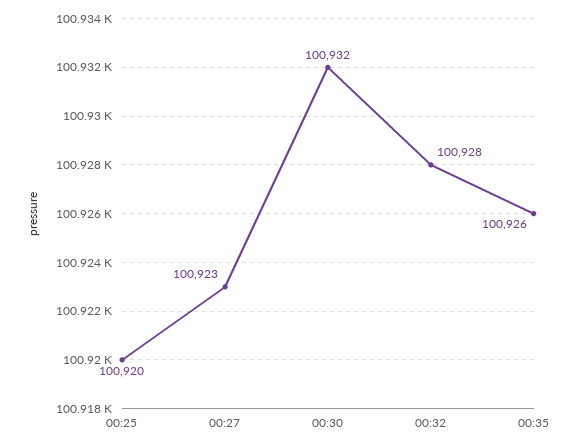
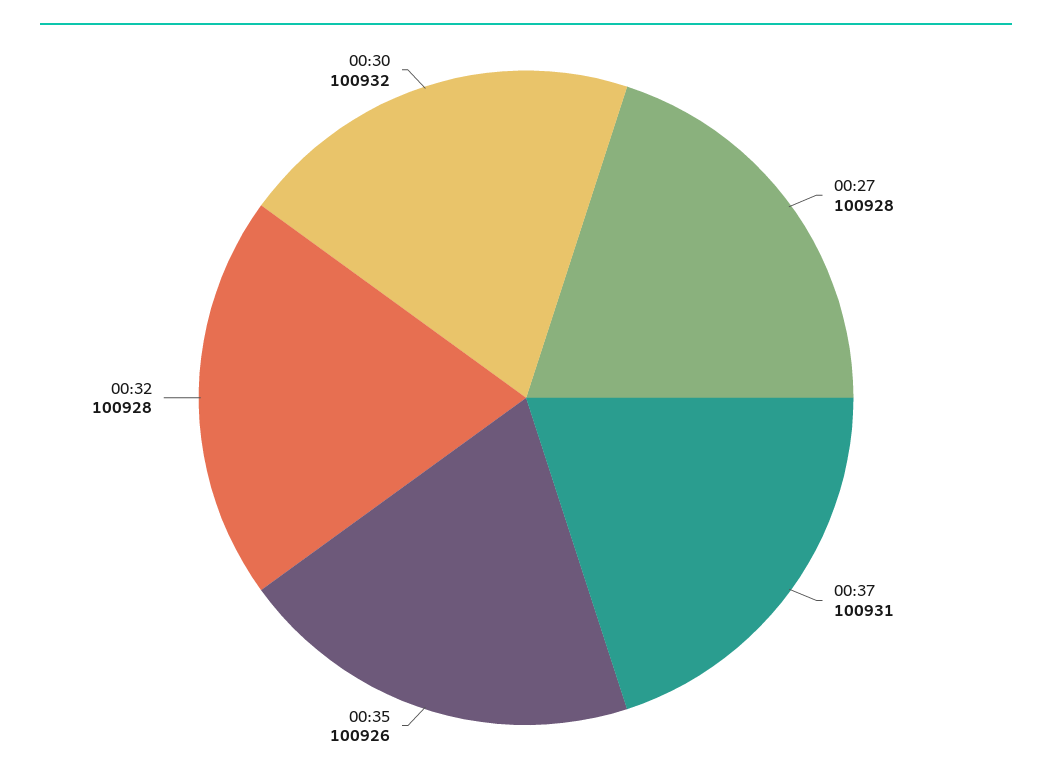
00:25: 100920 -> none
00:27: 100923 -> 100928
00:37: none -> 100931

